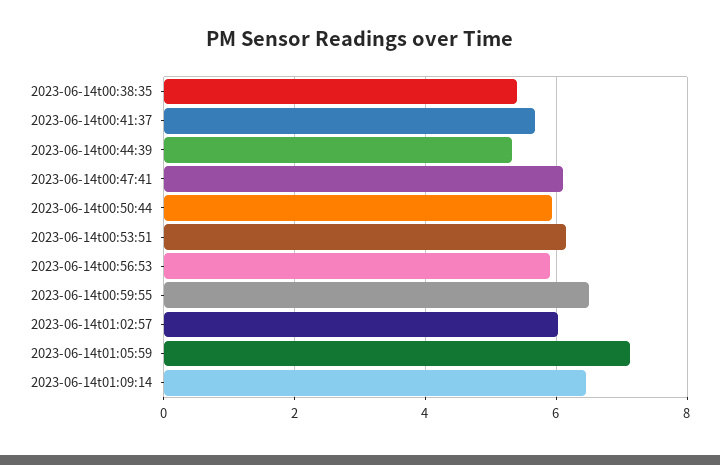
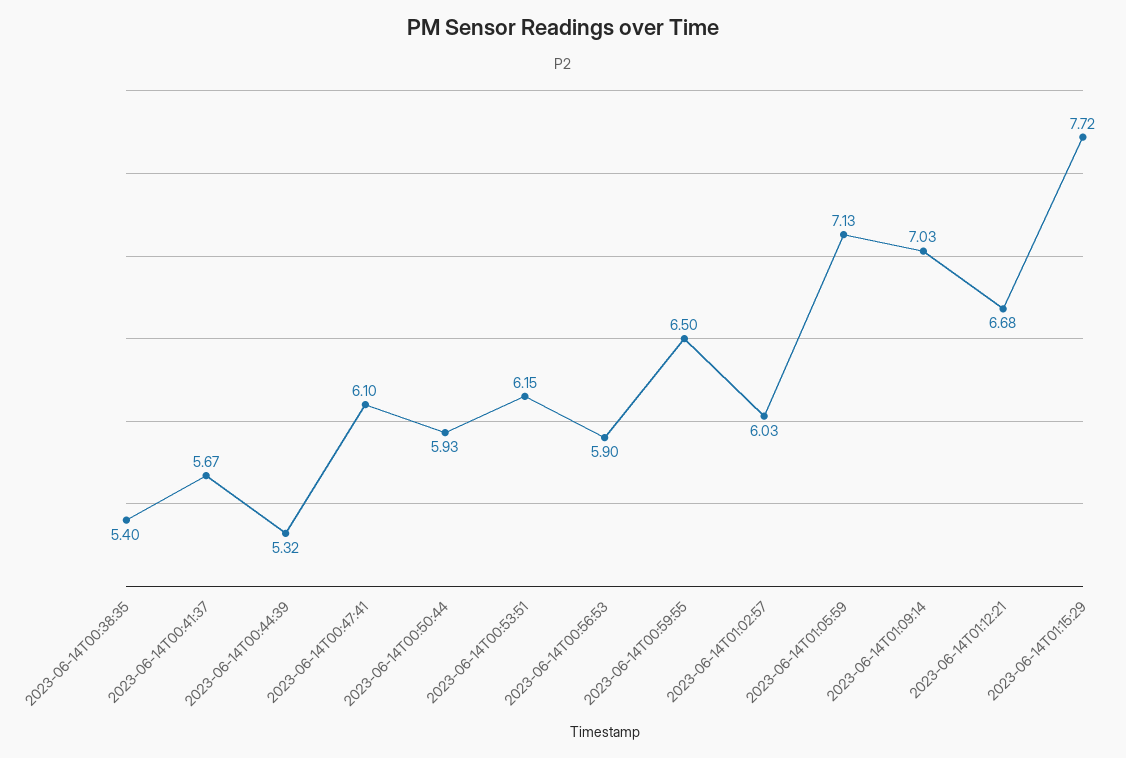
2023-06-14t01:09:14: 6.4 -> 7.03
2023-06-14T01:12:21: none -> 6.68
2023-06-14T01:15:29: none -> 7.72

